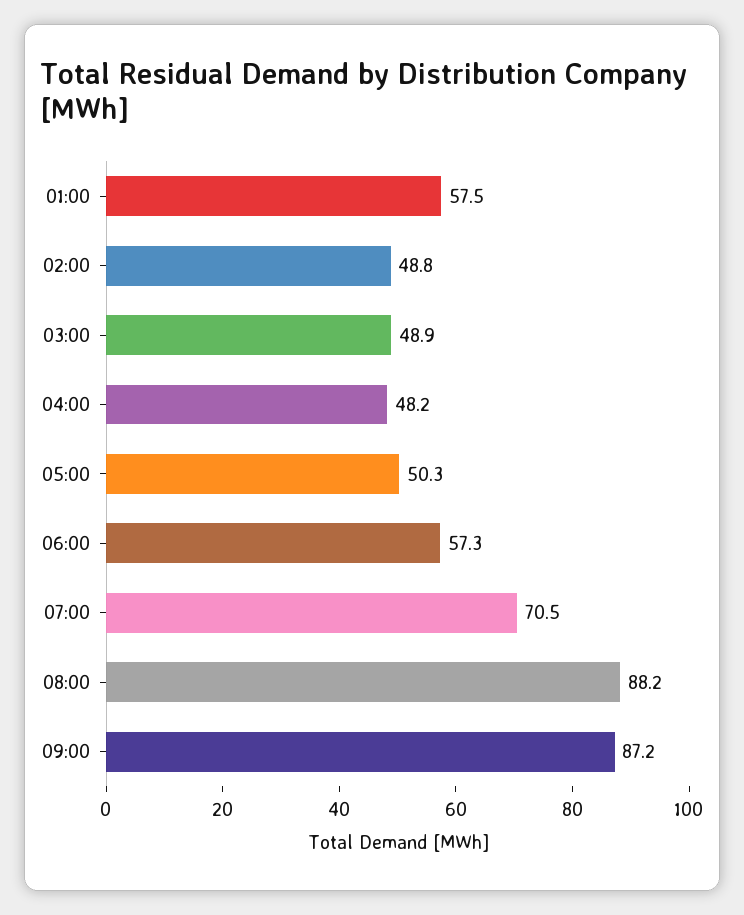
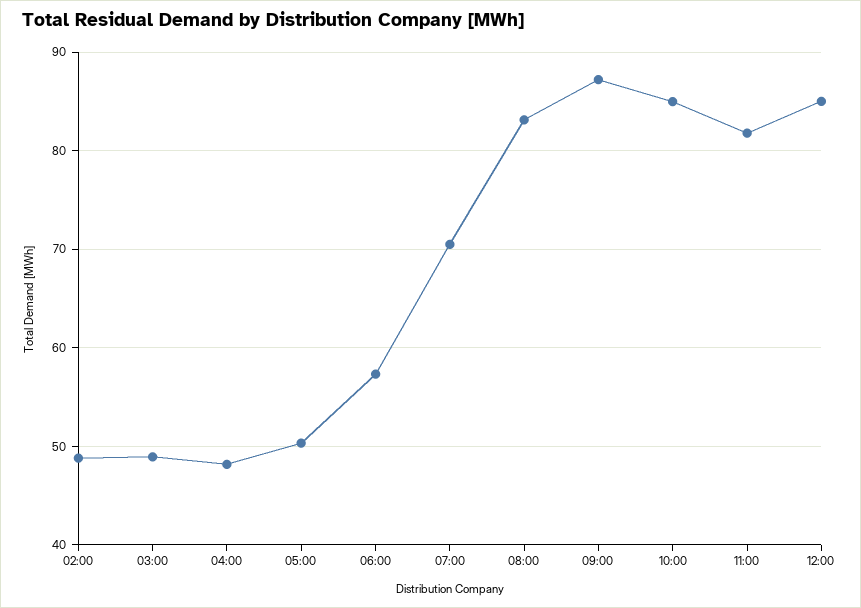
01:00: 57.5 -> none
08:00: 88.2 -> 83
10:00: none -> 85
11:00: none -> 82
12:00: none -> 85

